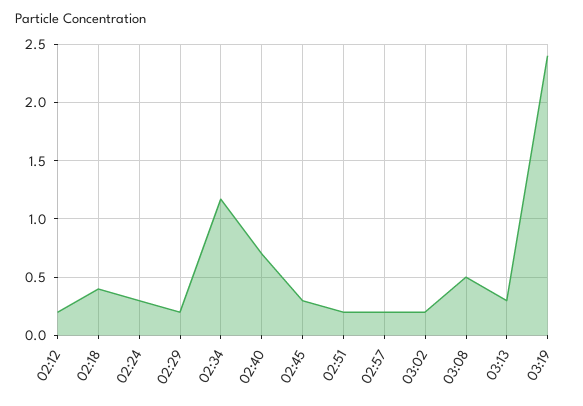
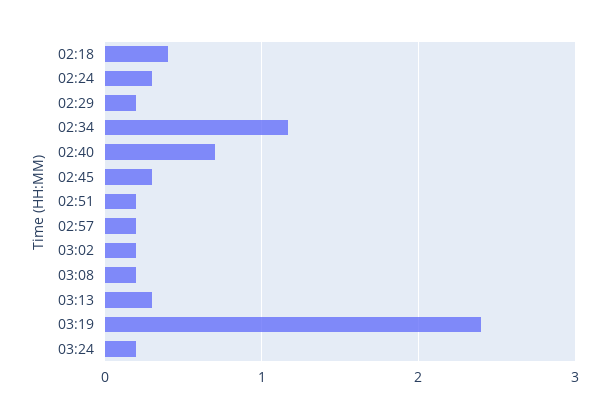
02:12: 0.2 -> none
03:08: 0.5 -> 0.2
03:24: none -> 0.2

